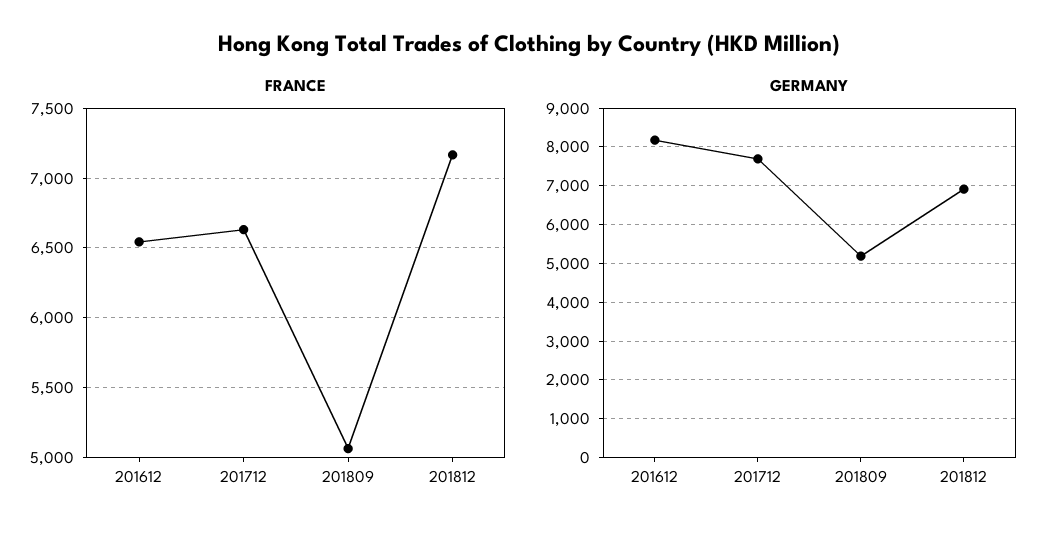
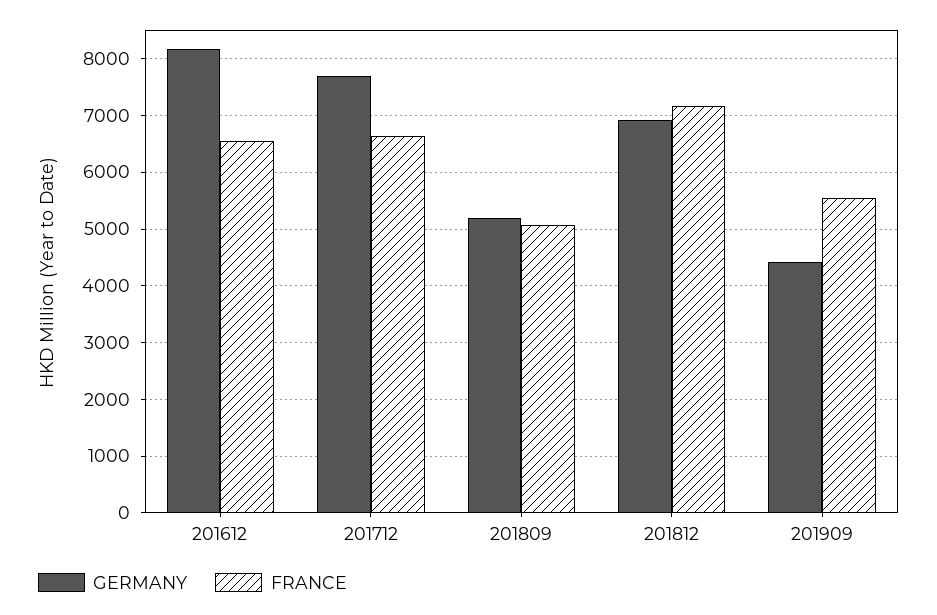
GERMANY, 201909: none -> 4400
FRANCE, 201909: none -> 5600

